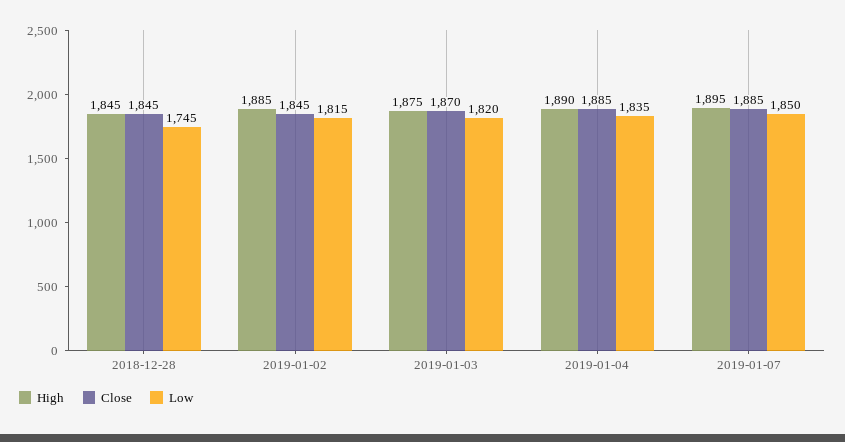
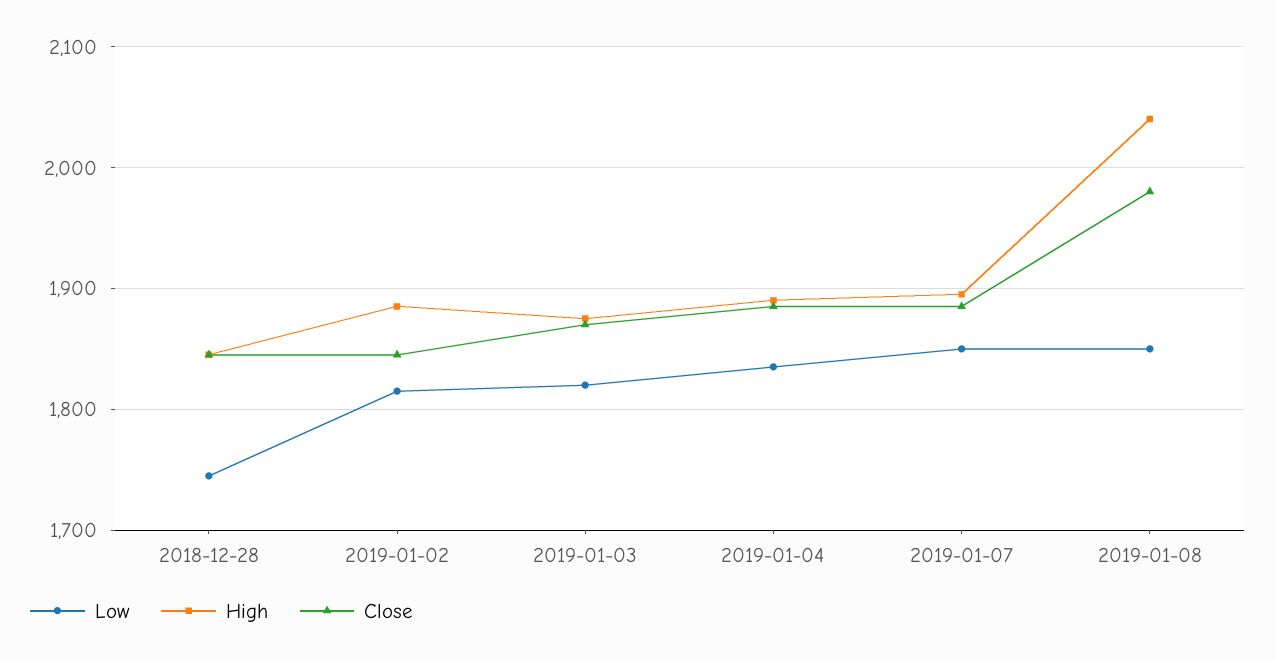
Low, 2019-01-08: none -> 1850
High, 2019-01-08: none -> 2040
Close, 2019-01-08: none -> 1980

